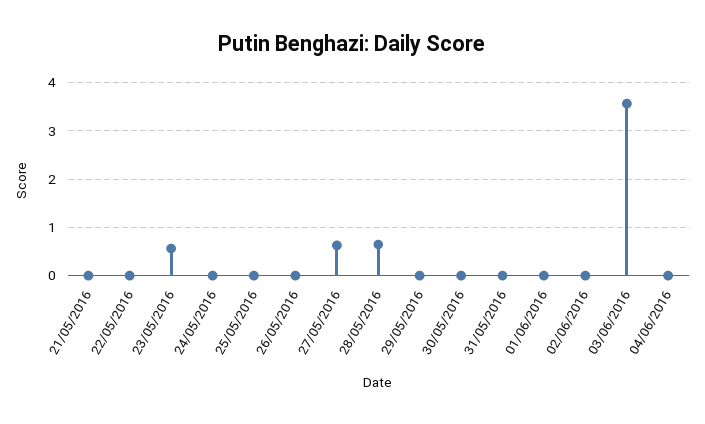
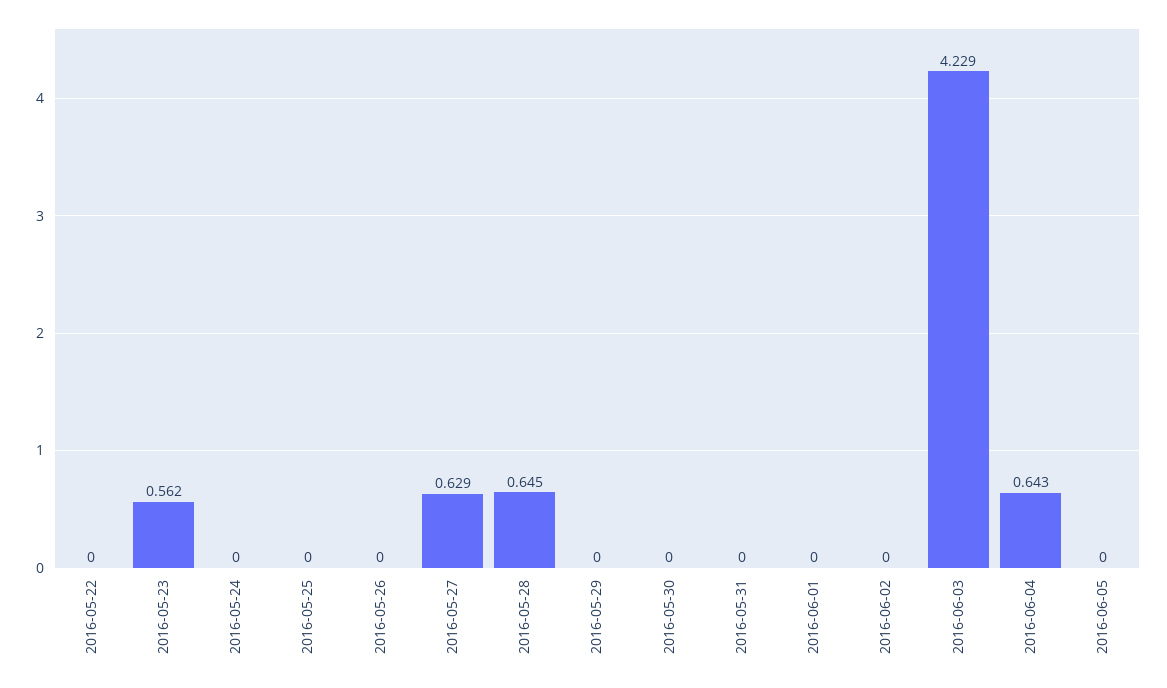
21/05/2016: 0 -> none
03/06/2016: 3.6 -> 4.229
04/06/2016: 0 -> 0.643
2016-06-05: none -> 0

